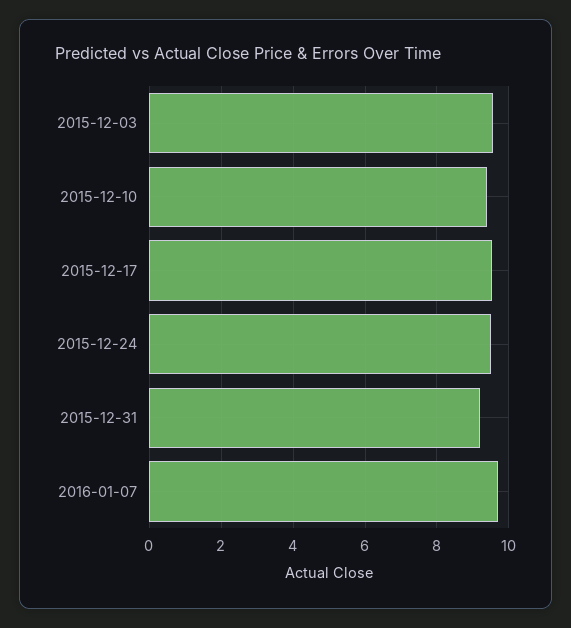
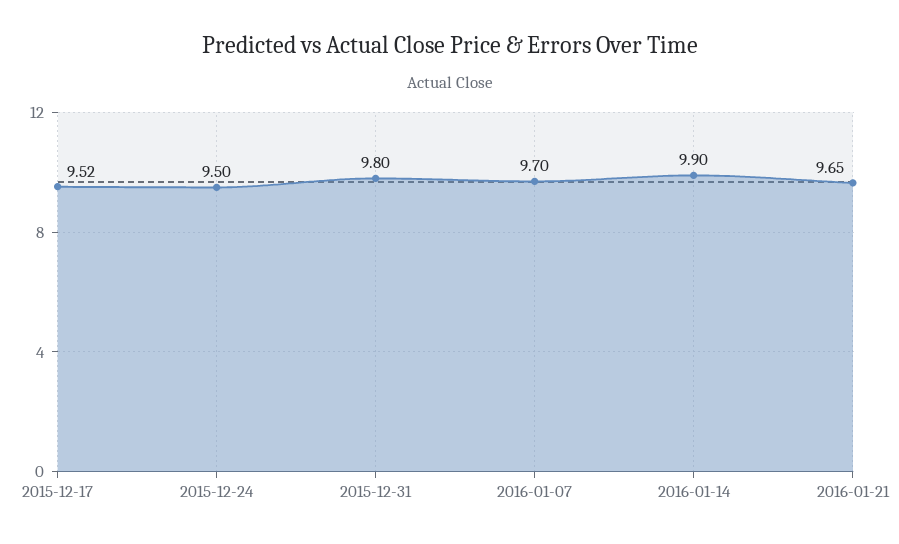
2015-12-03: 9.6 -> none
2015-12-10: 9.4 -> none
2015-12-31: 9.2 -> 9.8
2016-01-14: none -> 9.9
2016-01-21: none -> 9.65

